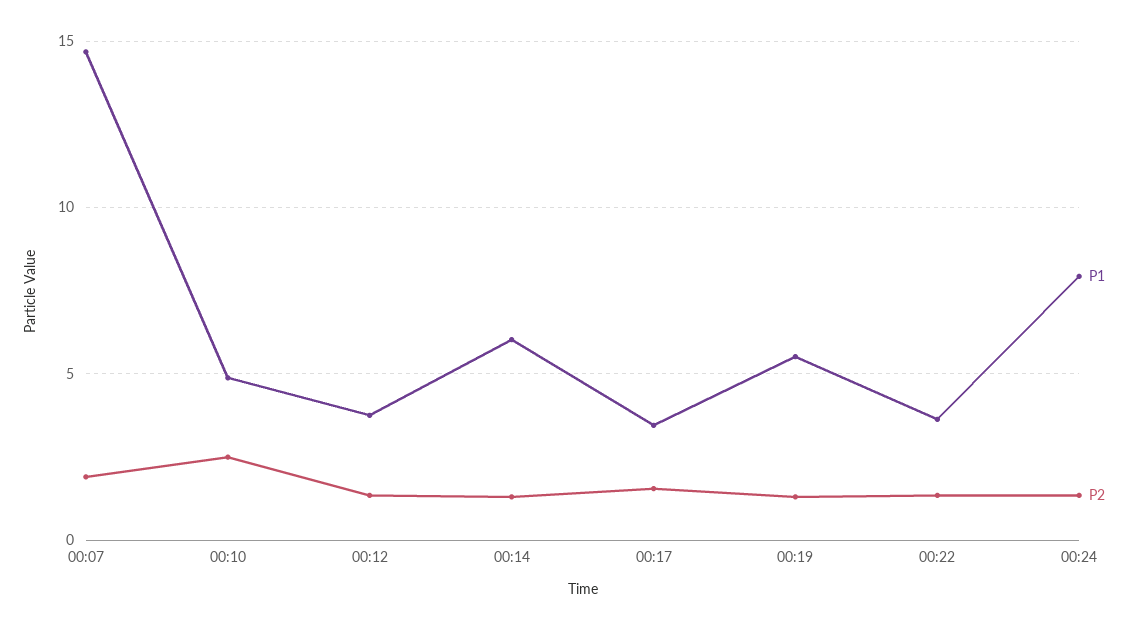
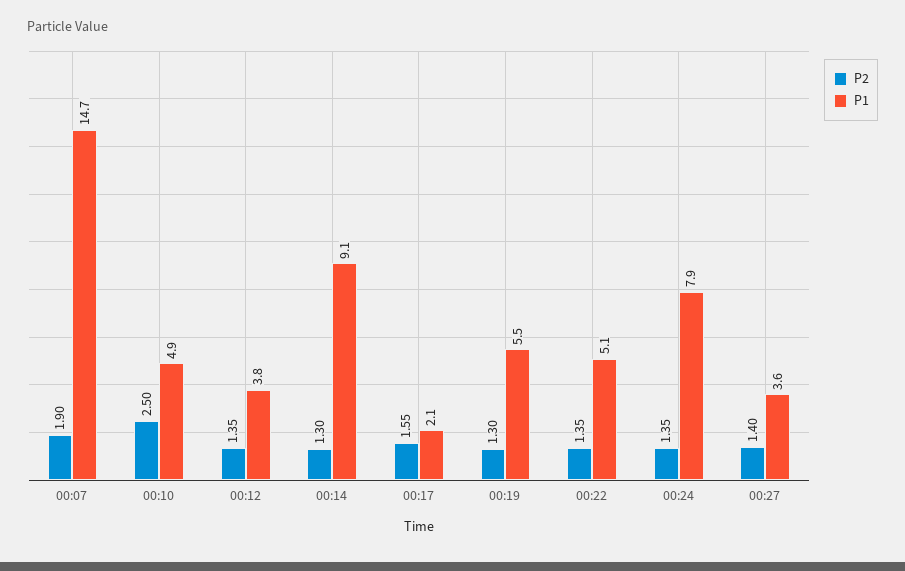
P1, 00:14: 6 -> 9.1
P1, 00:17: 3.5 -> 2.1
P1, 00:22: 3.5 -> 5.1
P2, 00:27: none -> 1.4
P1, 00:27: none -> 3.6

